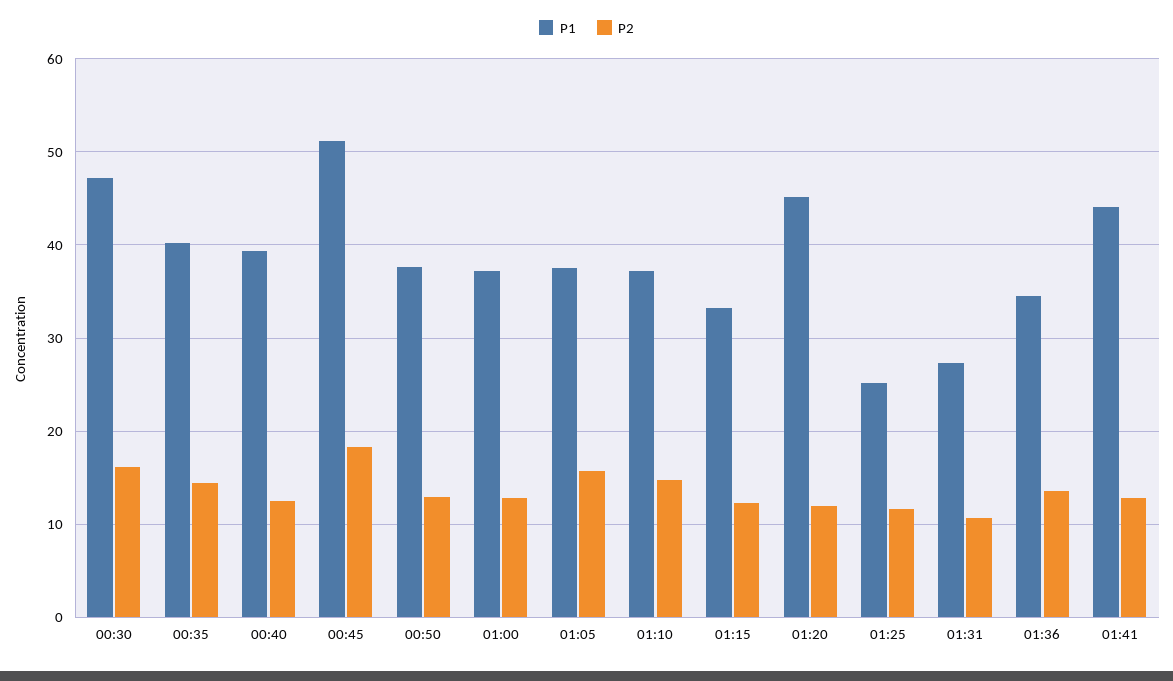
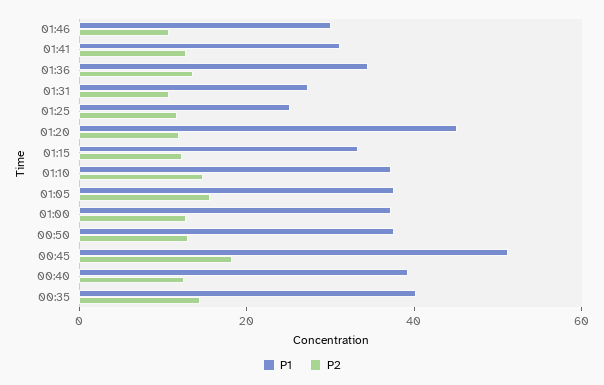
P1, 00:30: 47 -> none
P2, 00:30: 16 -> none
P1, 01:41: 44 -> 30
P1, 01:46: none -> 30
P2, 01:46: none -> 10

